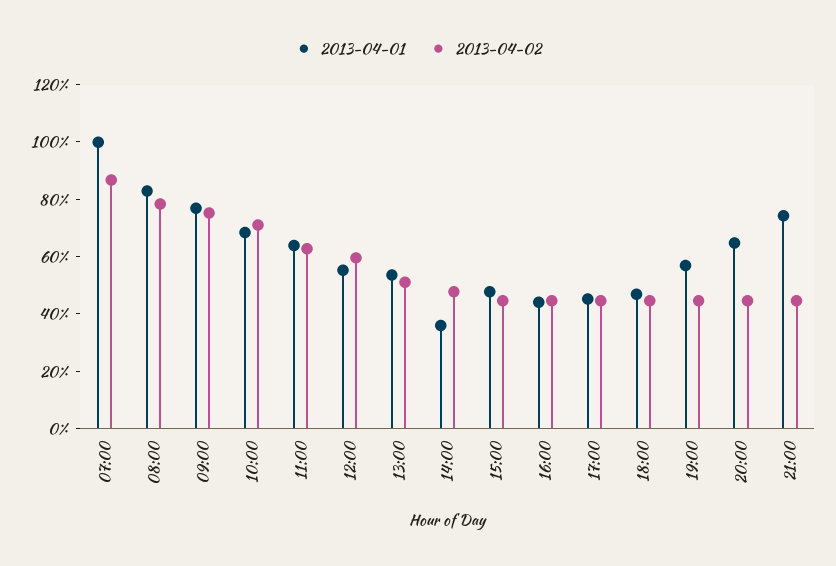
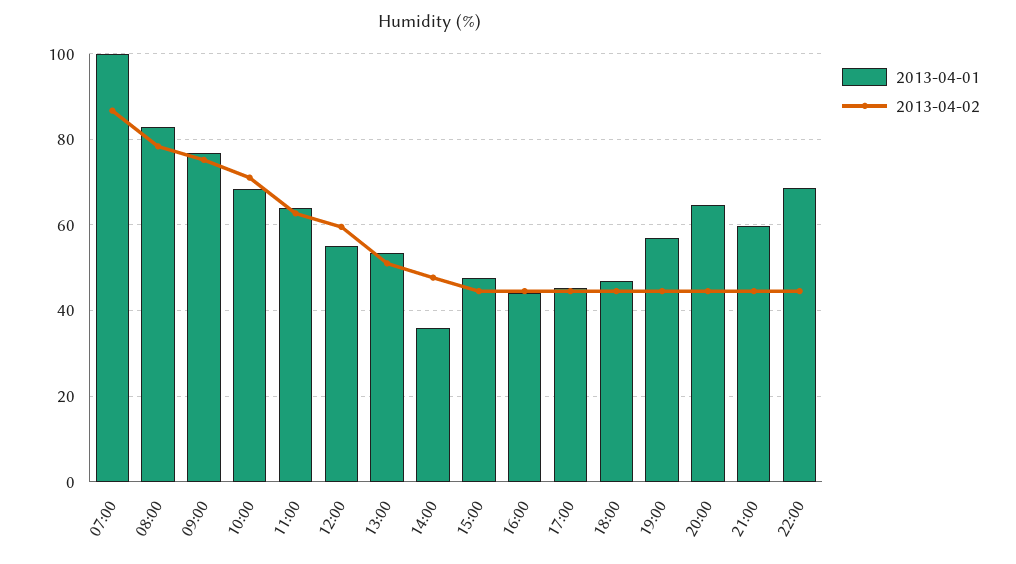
2013-04-01, 21:00: 75 -> 60
2013-04-01, 22:00: none -> 68
2013-04-02, 22:00: none -> 44

